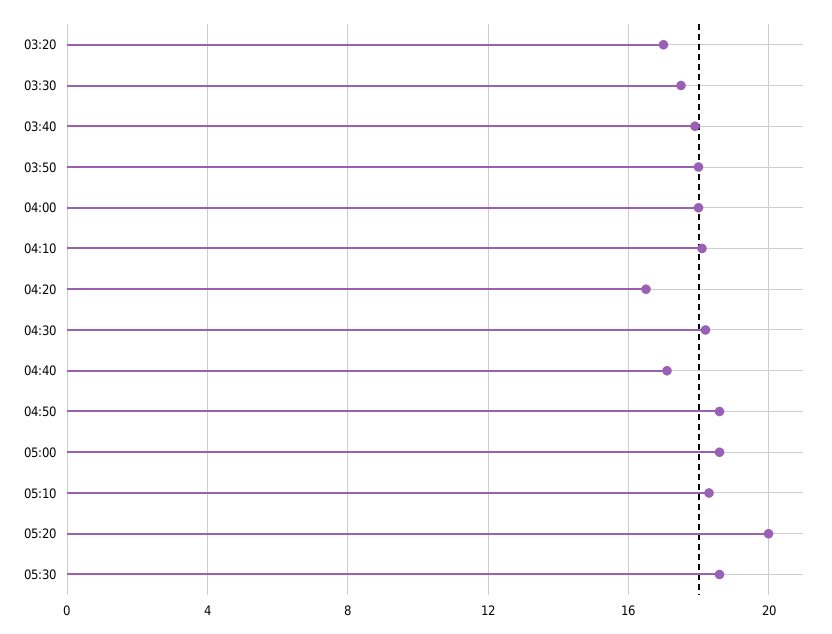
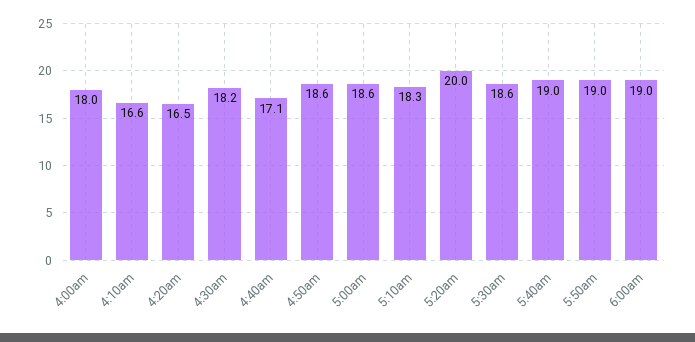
03:20: 17 -> none
03:30: 17.5 -> none
03:40: 18 -> none
03:50: 18 -> none
04:10: 18 -> 16.6
5:40am: none -> 19
5:50am: none -> 19
6:00am: none -> 19

